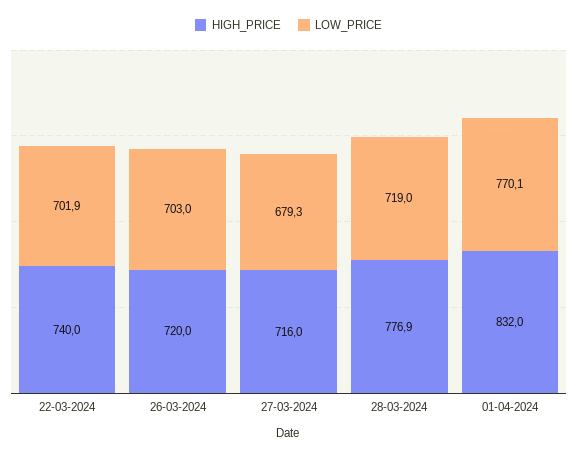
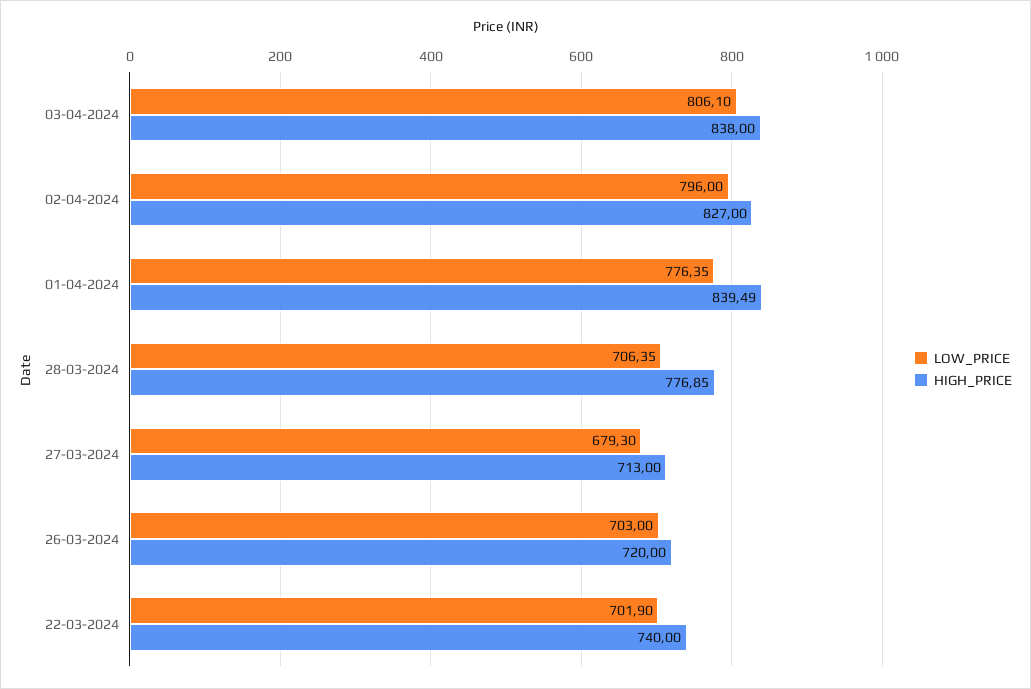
HIGH_PRICE, 27-03-2024: 716 -> 713
LOW_PRICE, 28-03-2024: 719 -> 706.35
HIGH_PRICE, 01-04-2024: 832 -> 839.49
LOW_PRICE, 01-04-2024: 770.1 -> 776.35
LOW_PRICE, 03-04-2024: none -> 806.1
HIGH_PRICE, 03-04-2024: none -> 838
LOW_PRICE, 02-04-2024: none -> 796
HIGH_PRICE, 02-04-2024: none -> 827

